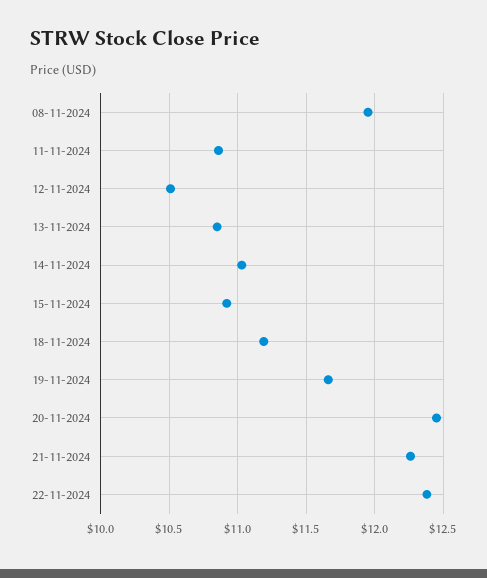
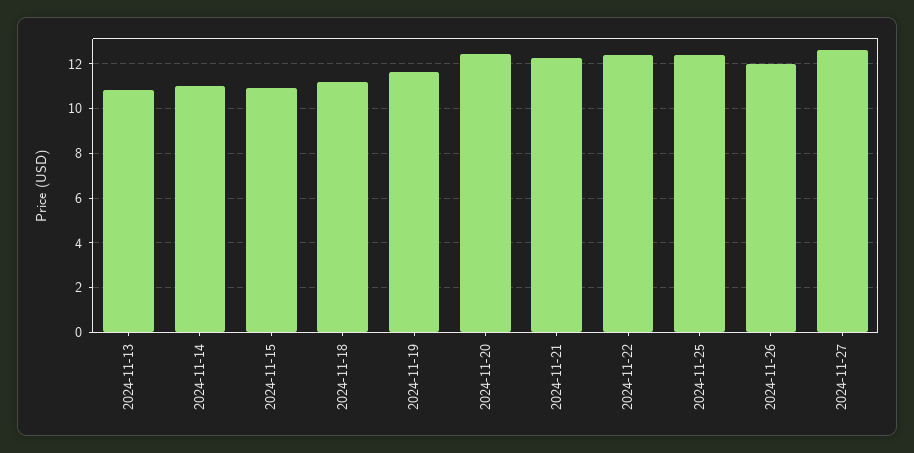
08-11-2024: 11.95 -> none
11-11-2024: 10.85 -> none
12-11-2024: 10.5 -> none
2024-11-25: none -> 12.5
2024-11-26: none -> 12
2024-11-27: none -> 12.5

